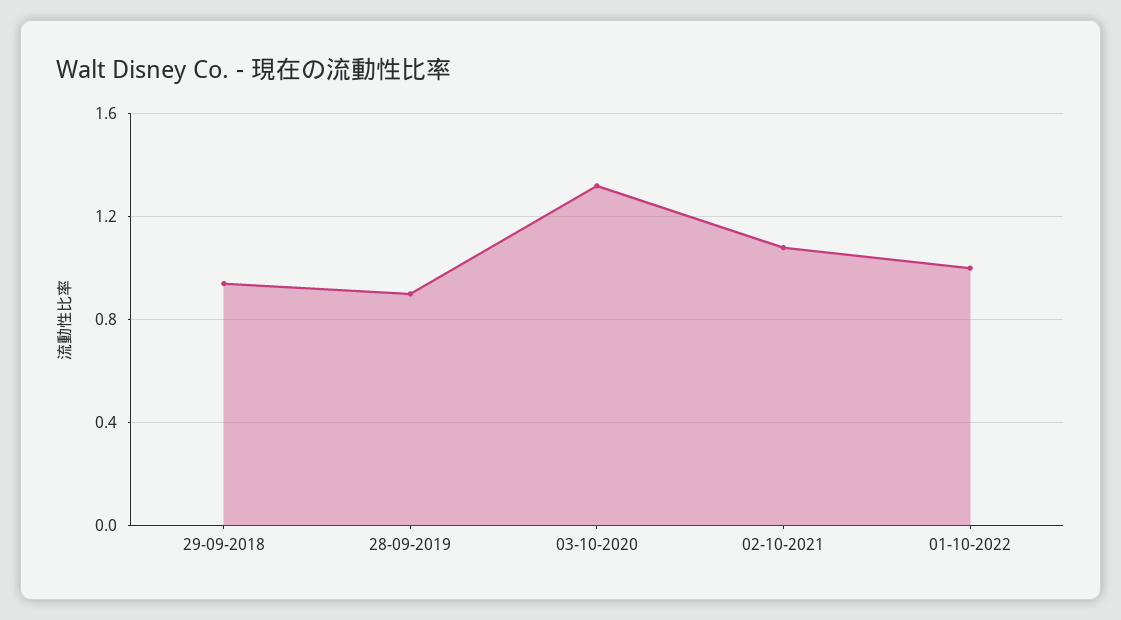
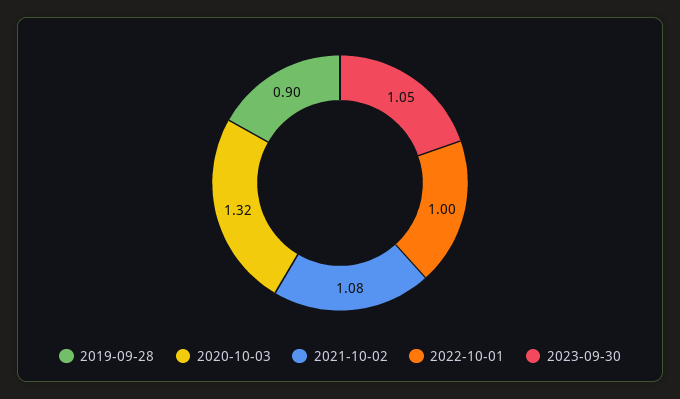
29-09-2018: 0.95 -> none
2023-09-30: none -> 1.05

